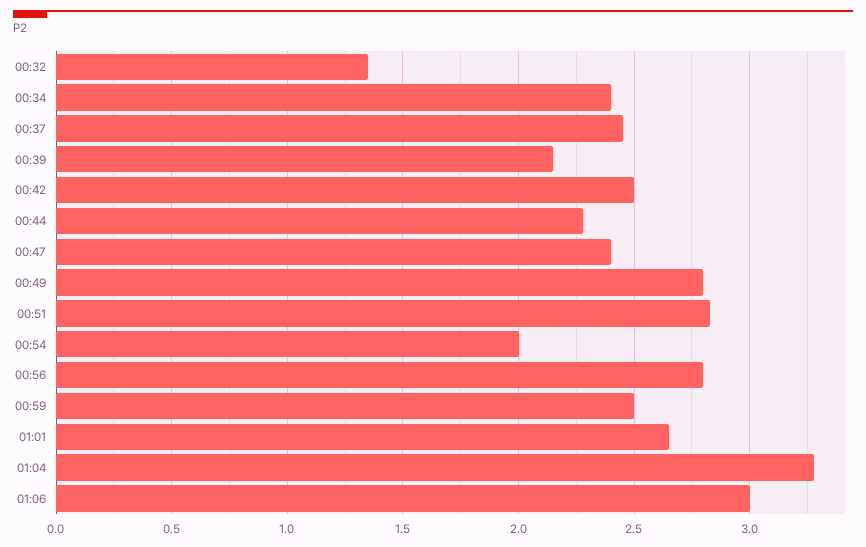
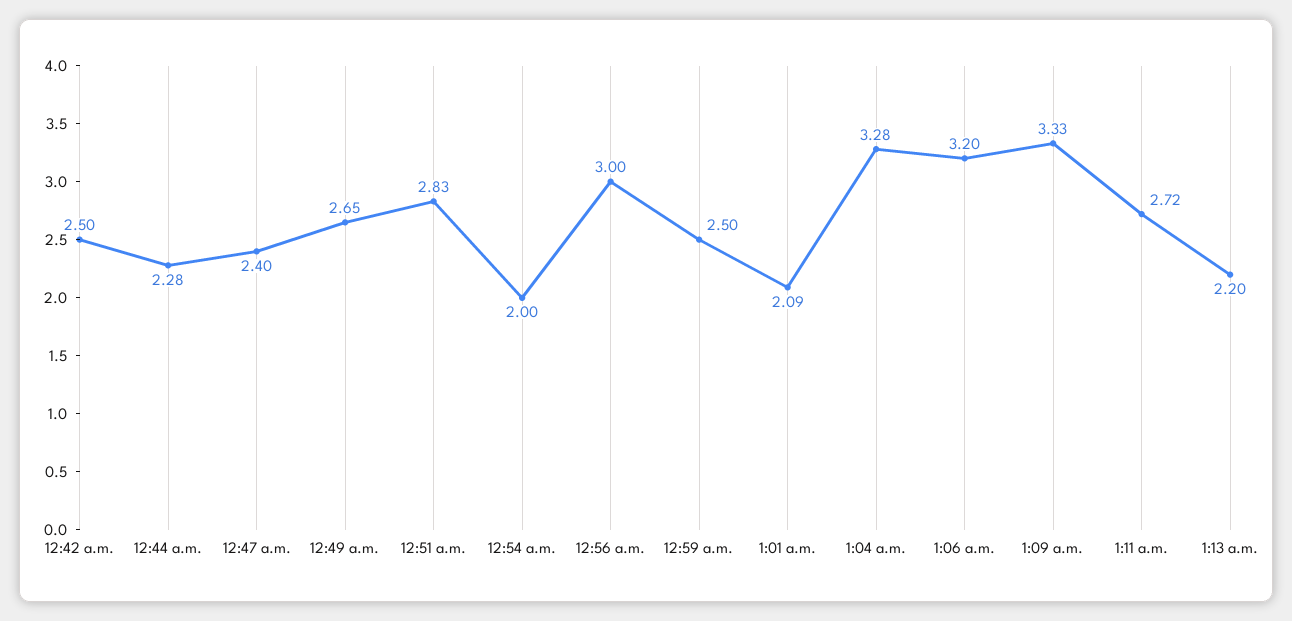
00:32: 1.35 -> none
00:34: 2.4 -> none
00:37: 2.45 -> none
00:39: 2.15 -> none
00:49: 2.8 -> 2.65
00:56: 2.8 -> 3
01:01: 2.65 -> 2.09
01:06: 3 -> 3.2
1:09 a.m.: none -> 3.33
1:11 a.m.: none -> 2.72
1:13 a.m.: none -> 2.2

